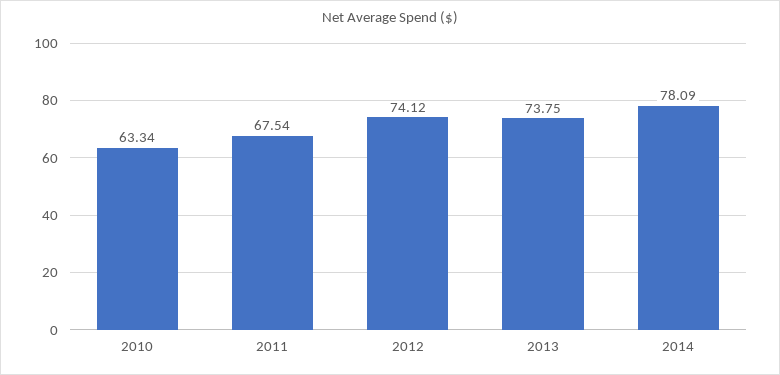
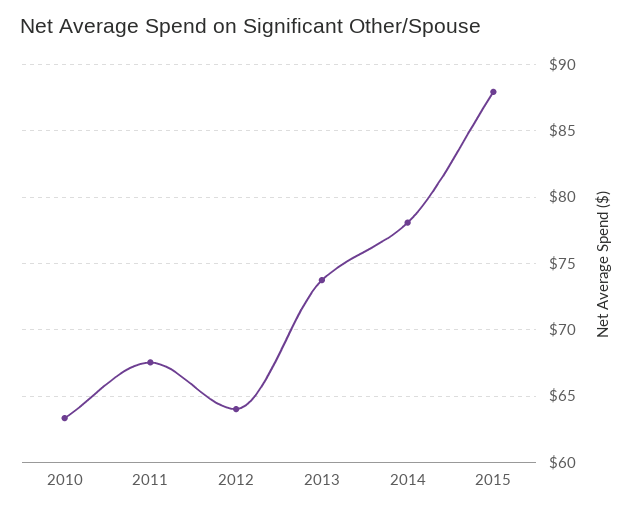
2012: 74.12 -> 64
2015: none -> 88

